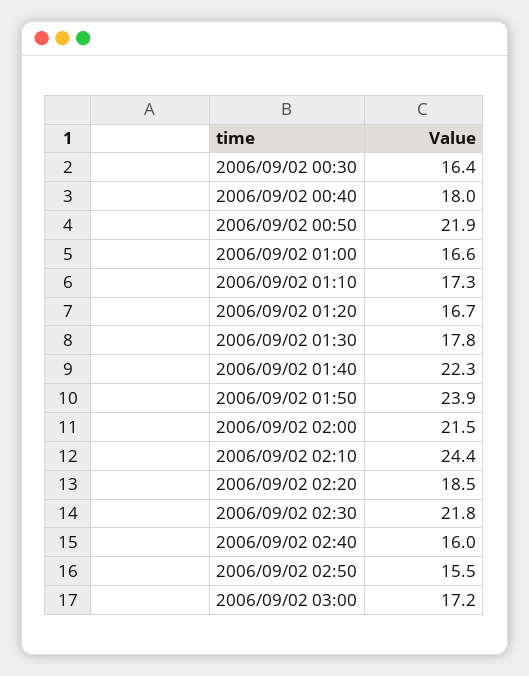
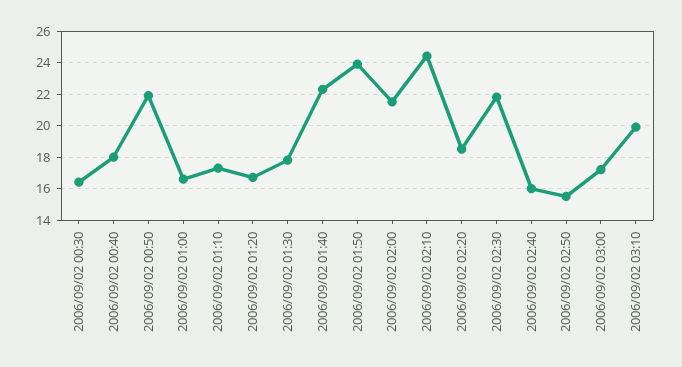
2006/09/02 03:10: none -> 20

